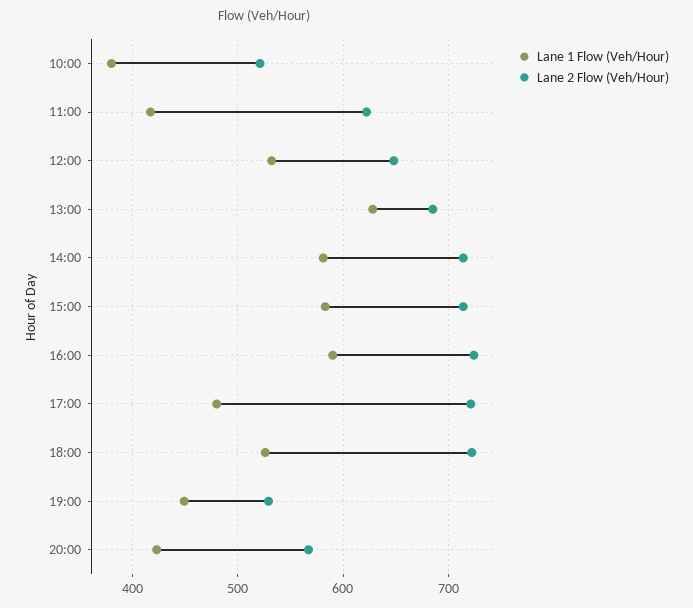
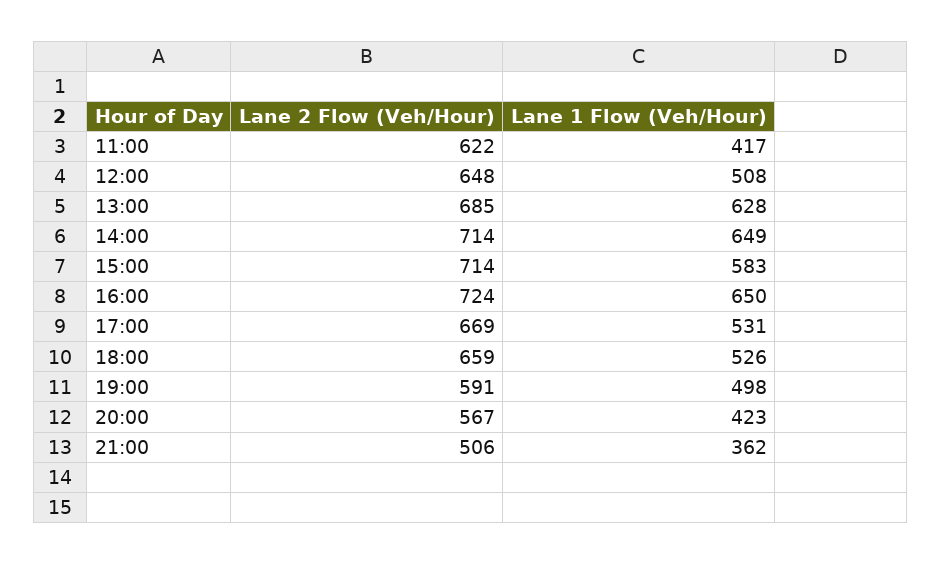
Lane 1 Flow (Veh/Hour), 10:00: 380 -> none
Lane 2 Flow (Veh/Hour), 10:00: 520 -> none
Lane 1 Flow (Veh/Hour), 12:00: 530 -> 508
Lane 1 Flow (Veh/Hour), 14:00: 580 -> 649
Lane 1 Flow (Veh/Hour), 16:00: 590 -> 650
Lane 1 Flow (Veh/Hour), 17:00: 480 -> 531
Lane 2 Flow (Veh/Hour), 17:00: 720 -> 669
Lane 2 Flow (Veh/Hour), 18:00: 720 -> 659
Lane 1 Flow (Veh/Hour), 19:00: 450 -> 498
Lane 2 Flow (Veh/Hour), 19:00: 530 -> 591
Lane 2 Flow (Veh/Hour), 21:00: none -> 506
Lane 1 Flow (Veh/Hour), 21:00: none -> 362

